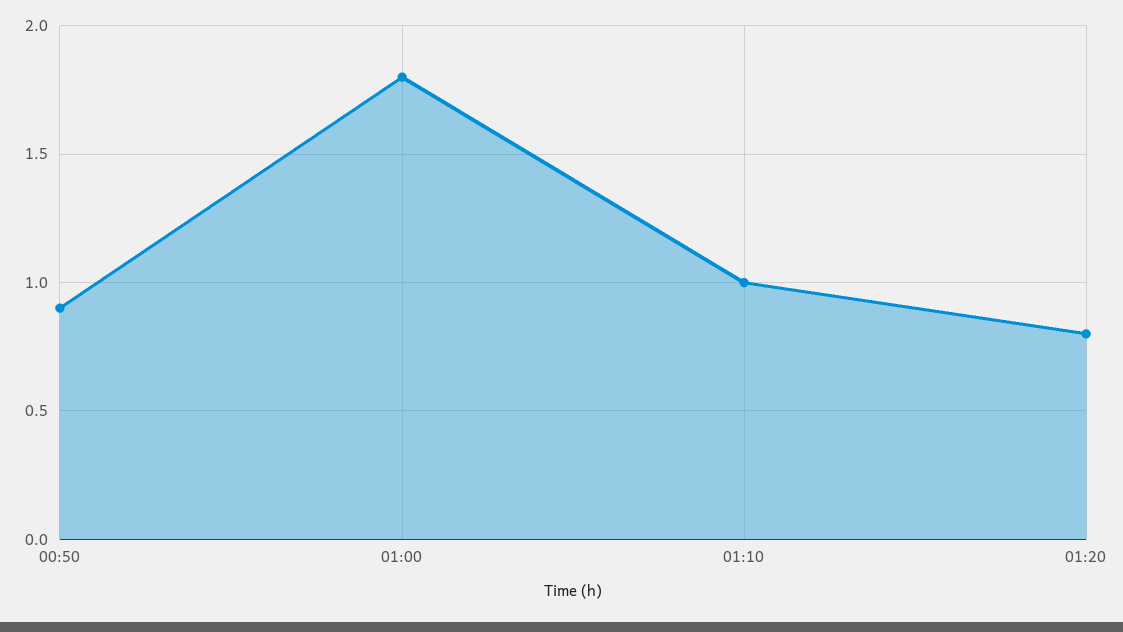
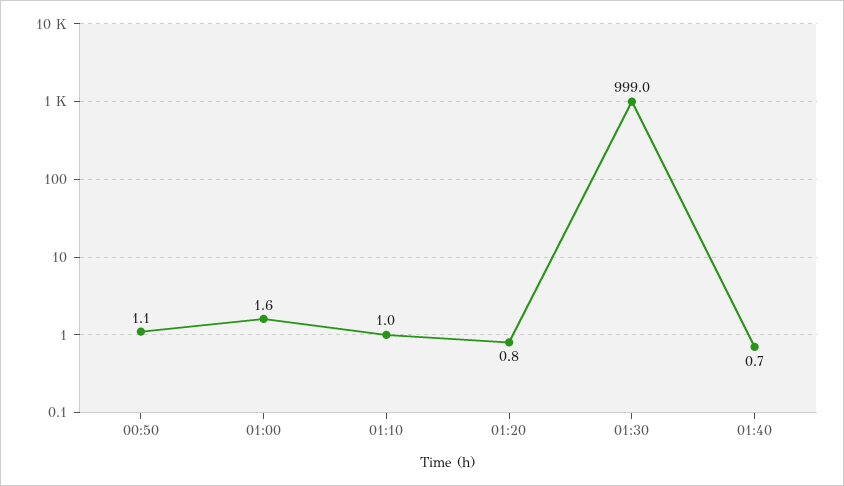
00:50: 0.9 -> 1.1
01:00: 1.8 -> 1.6
01:30: none -> 999
01:40: none -> 0.7

